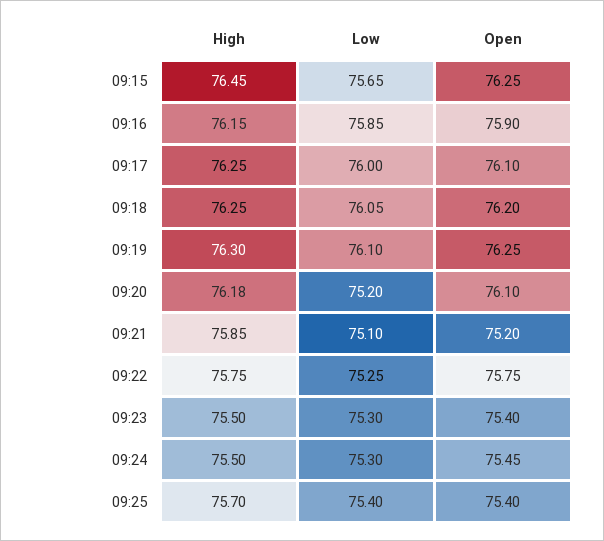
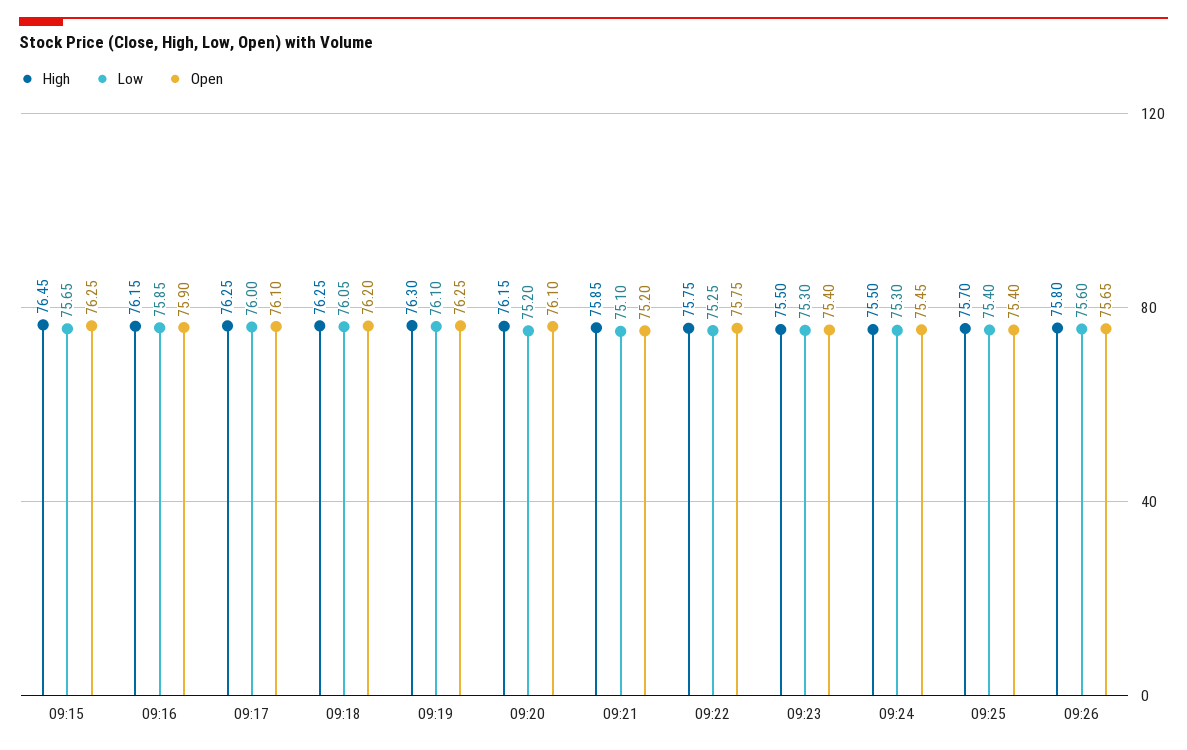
High, 09:20: 76.18 -> 76.15
High, 09:26: none -> 75.8
Low, 09:26: none -> 75.6
Open, 09:26: none -> 75.65

